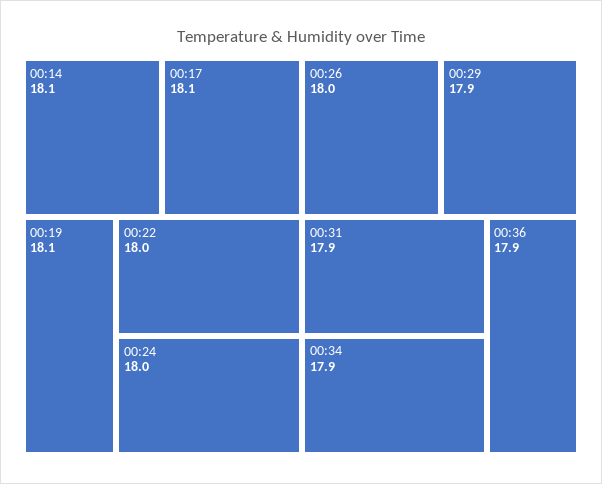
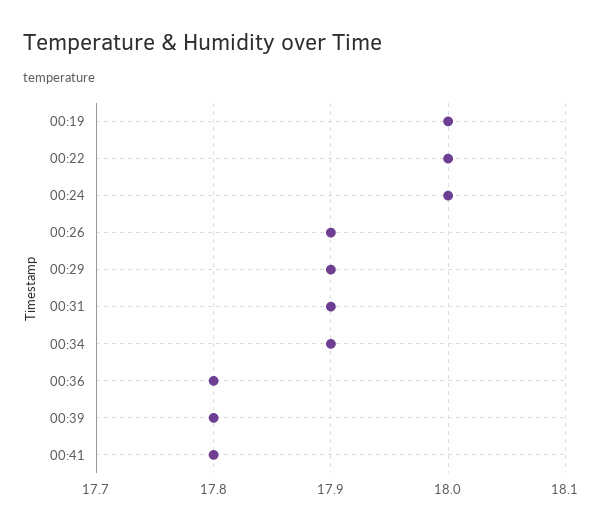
00:14: 18.1 -> none
00:17: 18.1 -> none
00:19: 18.1 -> 18
00:26: 18 -> 17.9
00:36: 17.9 -> 17.8
00:39: none -> 17.8
00:41: none -> 17.8

